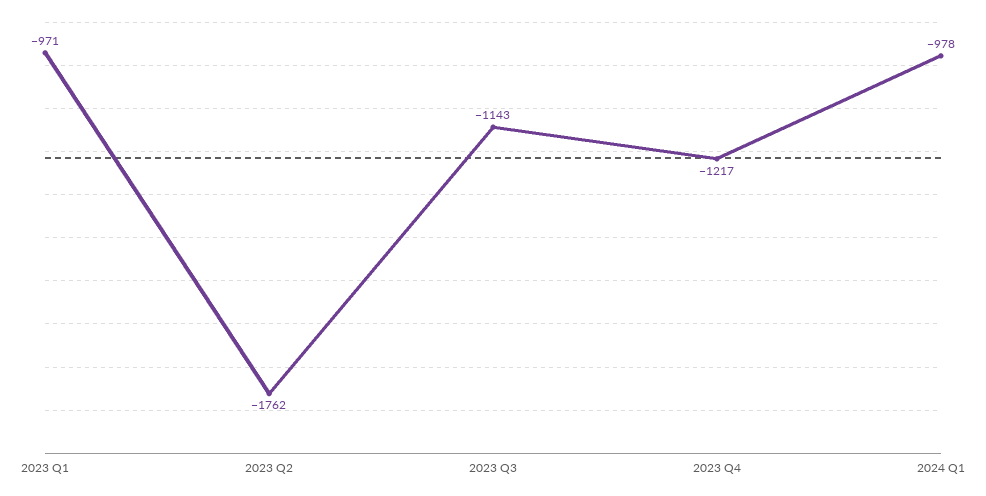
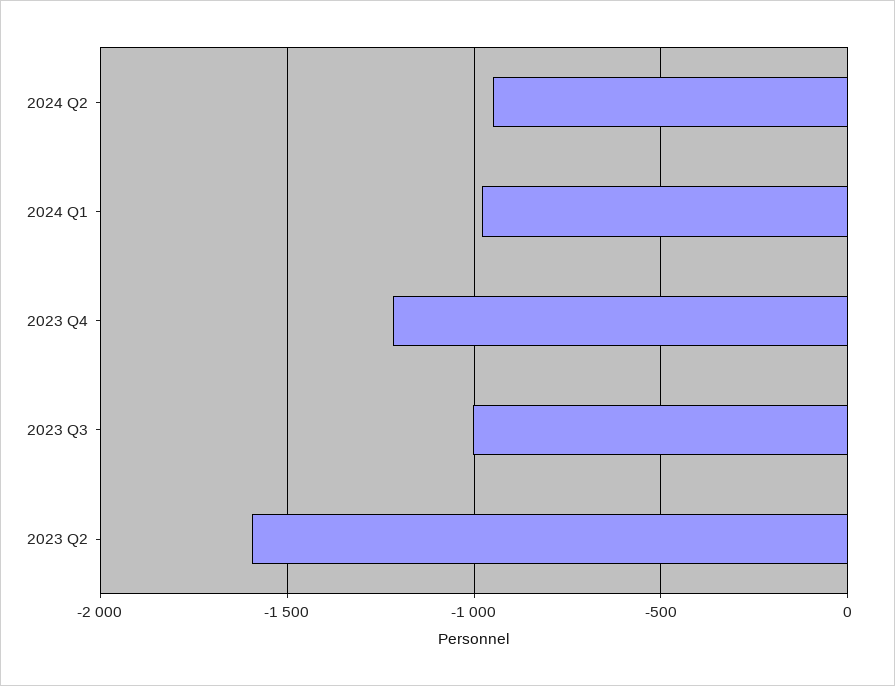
2023 Q1: -971 -> none
2023 Q2: -1762 -> -1600
2023 Q3: -1143 -> -1000
2024 Q2: none -> -950

